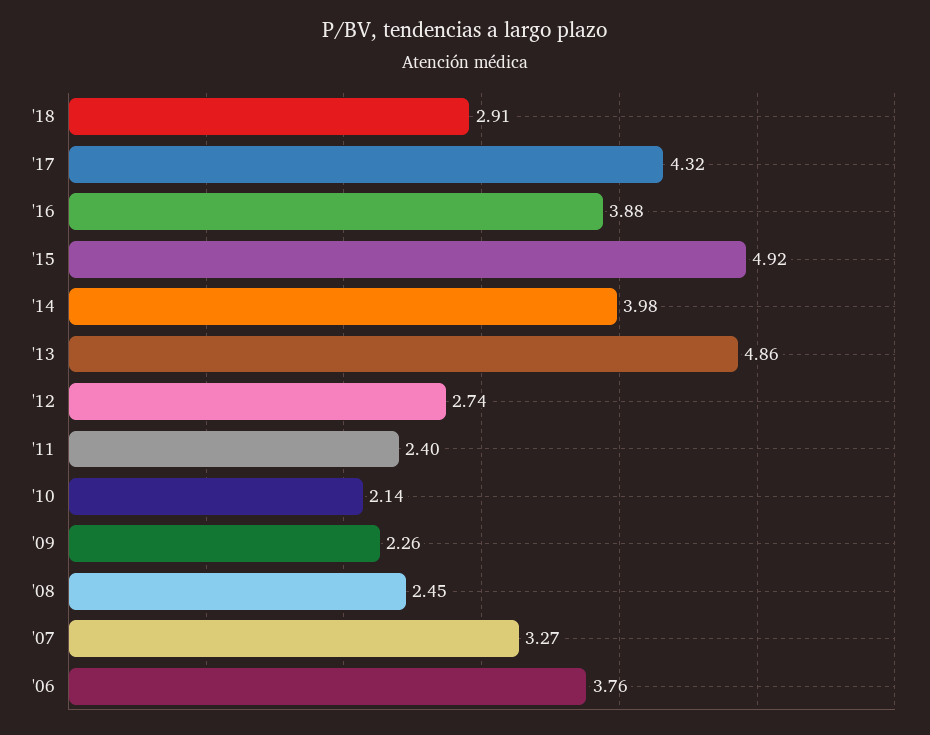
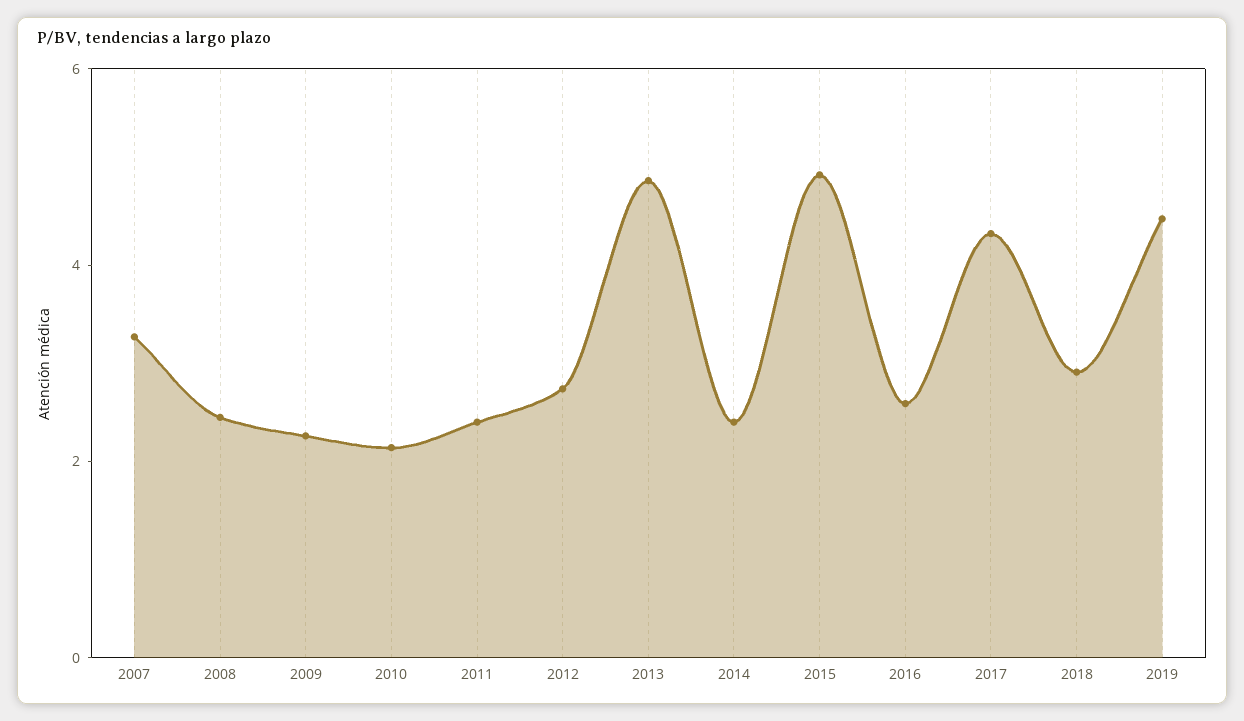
'16: 3.88 -> 2.5
'14: 3.98 -> 2.5
'06: 3.76 -> none
2019: none -> 4.5

